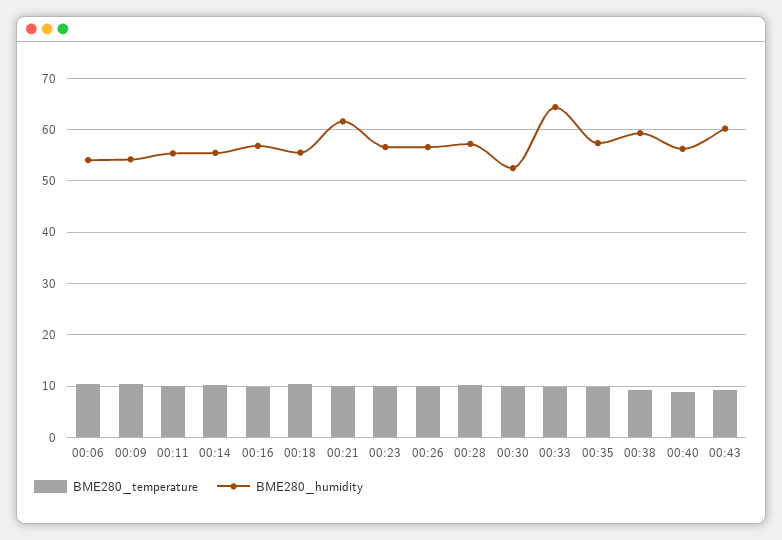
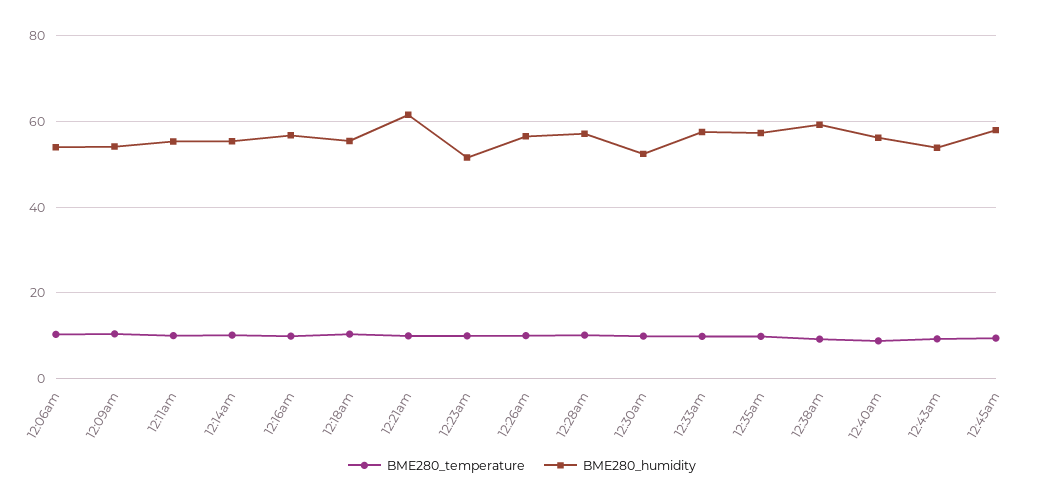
BME280_humidity, 00:23: 56 -> 52
BME280_humidity, 00:33: 64 -> 58
BME280_humidity, 00:43: 60 -> 54
BME280_temperature, 12:45am: none -> 10
BME280_humidity, 12:45am: none -> 58

